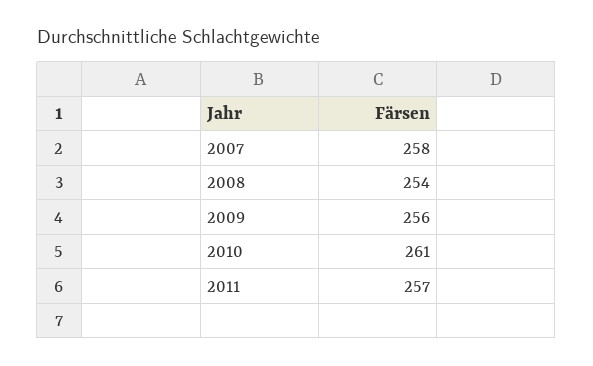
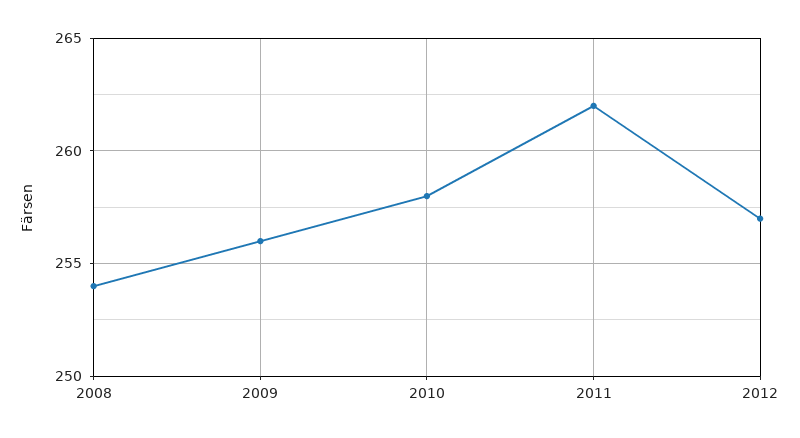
2007: 258 -> none
2010: 261 -> 258
2011: 257 -> 262
2012: none -> 257

